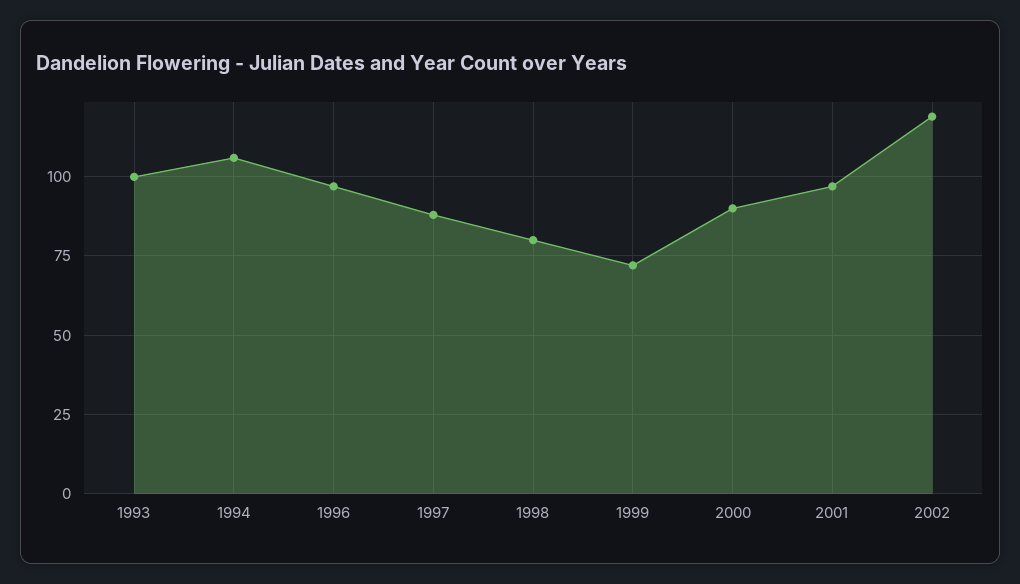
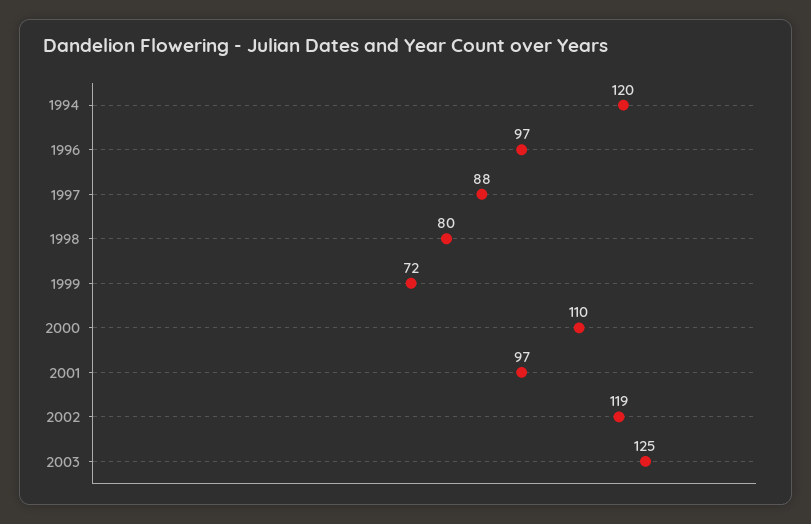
1993: 100 -> none
1994: 105 -> 120
2000: 90 -> 110
2003: none -> 125

